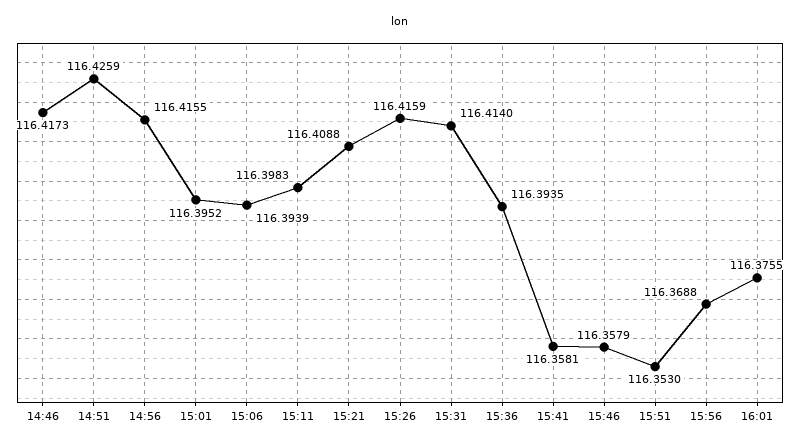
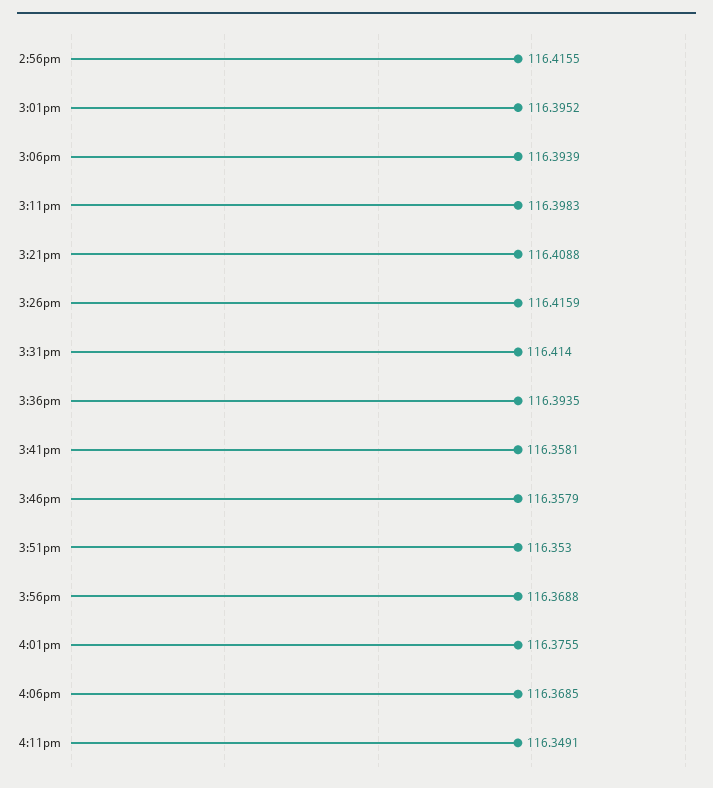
14:46: 116.4173 -> none
14:51: 116.4259 -> none
4:06pm: none -> 116.3685
4:11pm: none -> 116.3491

